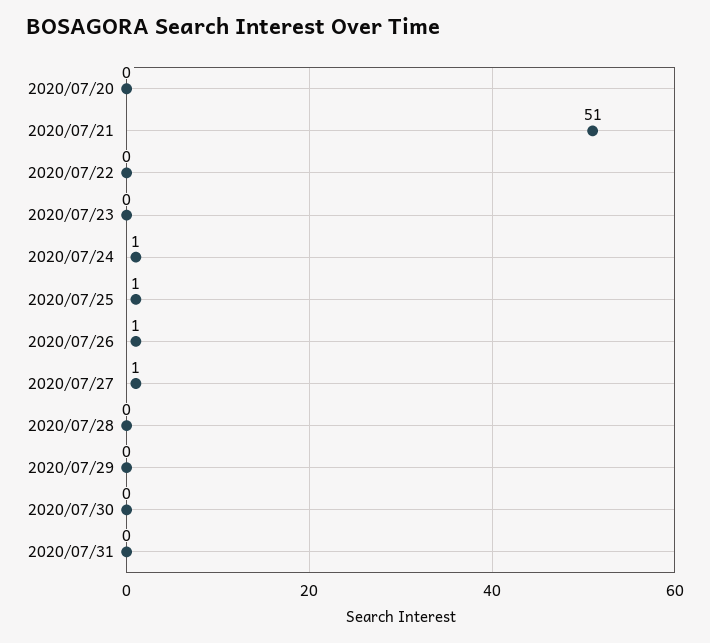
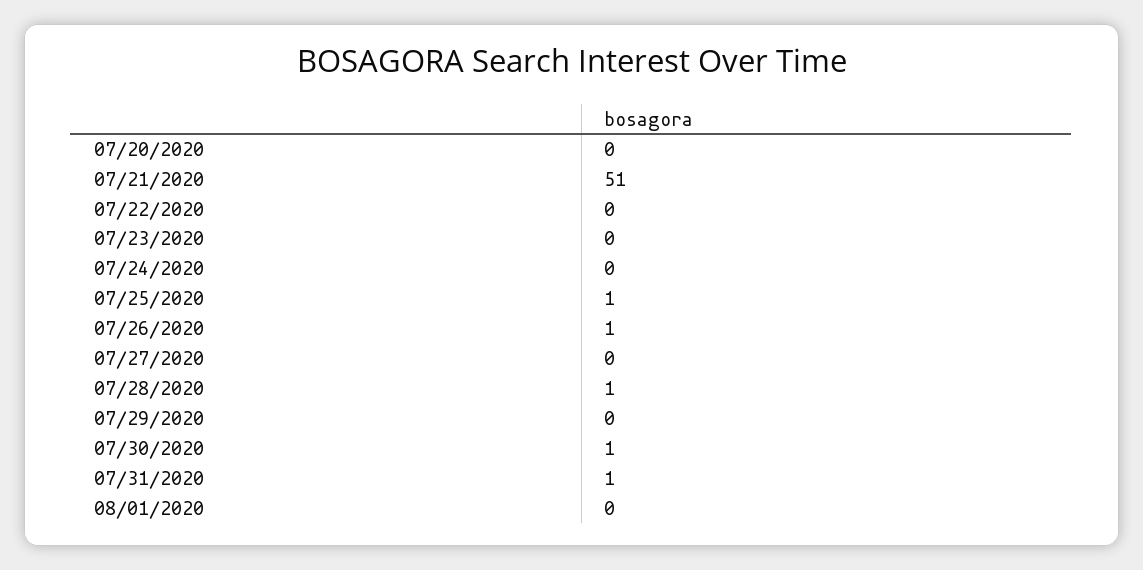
2020/07/24: 1 -> 0
2020/07/27: 1 -> 0
2020/07/28: 0 -> 1
2020/07/30: 0 -> 1
2020/07/31: 0 -> 1
08/01/2020: none -> 0

